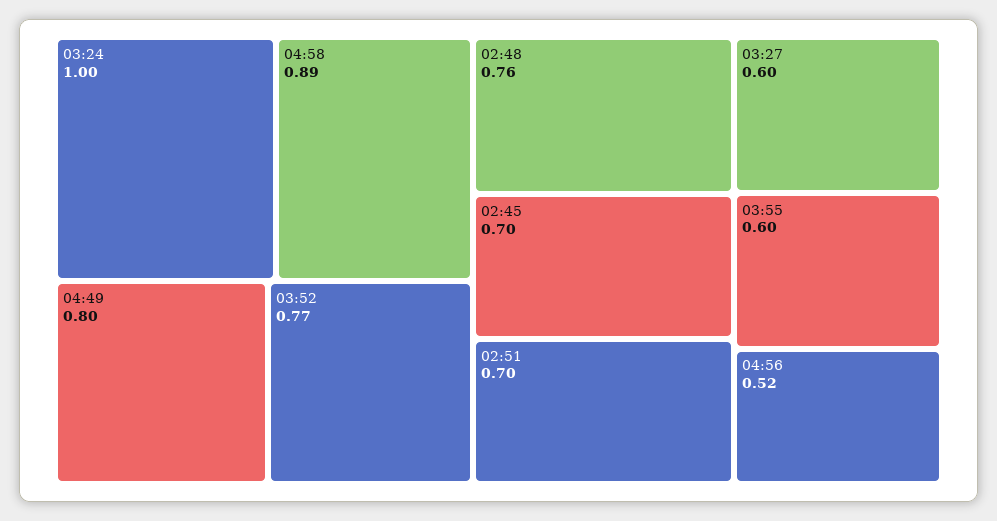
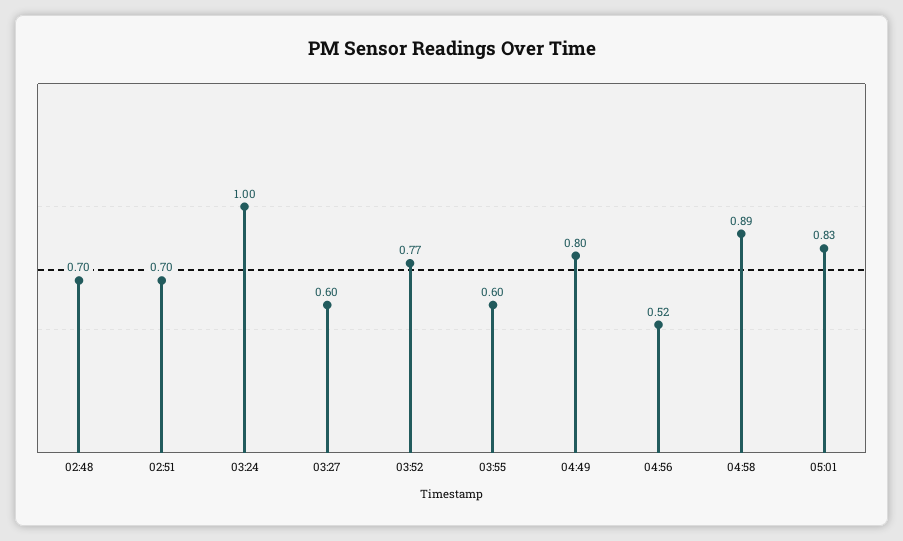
02:48: 0.76 -> 0.7
02:45: 0.7 -> none
05:01: none -> 0.83

